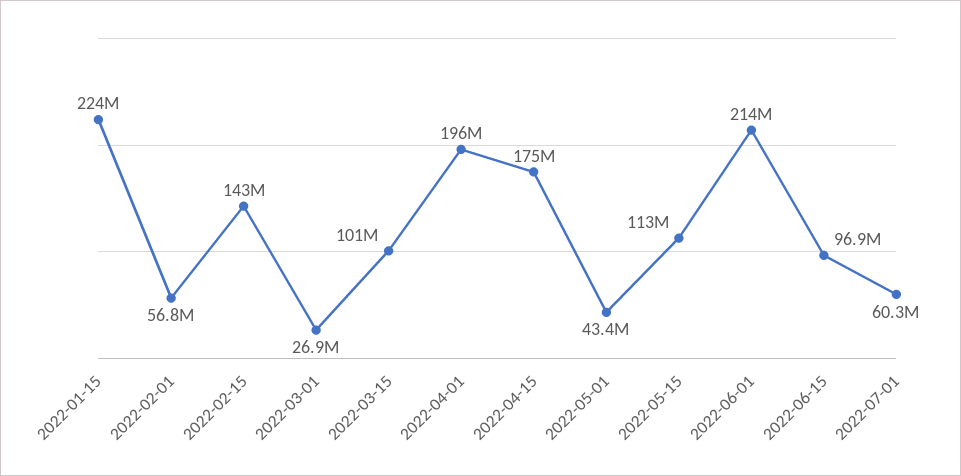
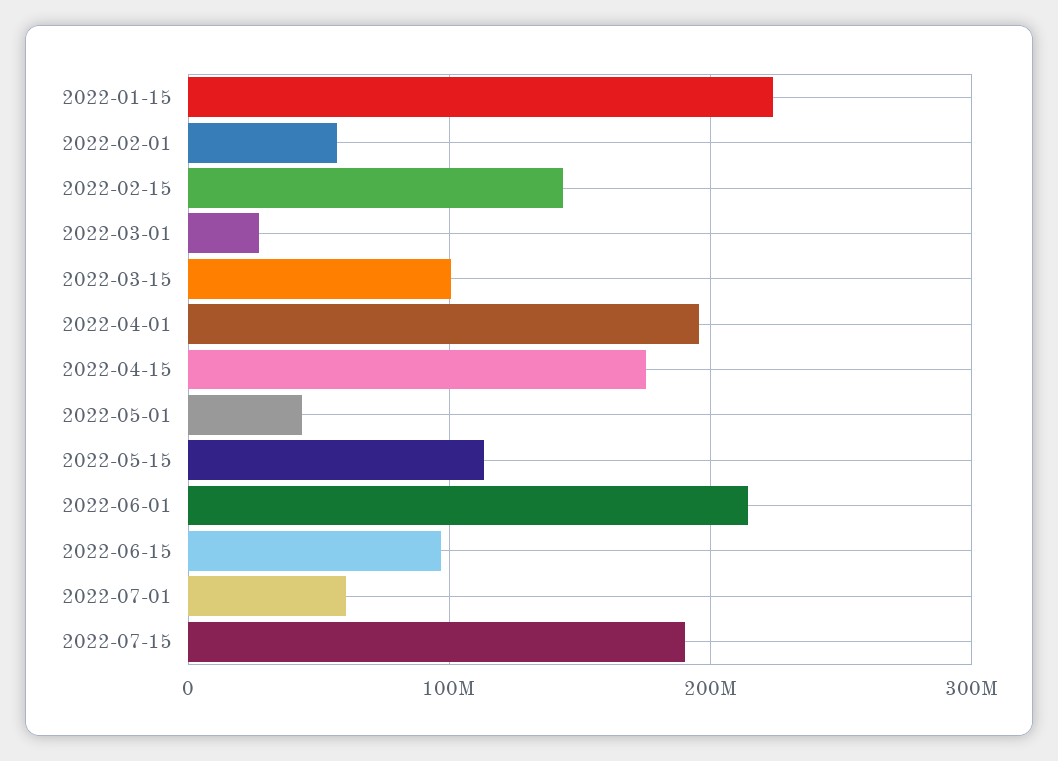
2022-07-15: none -> 190000000

